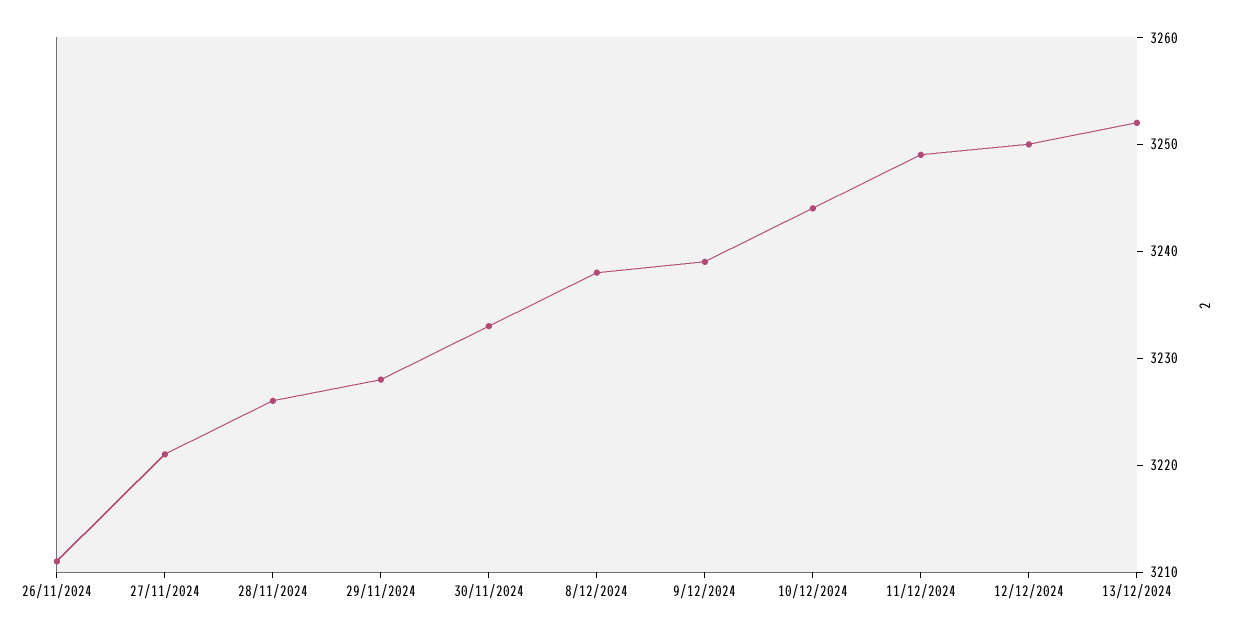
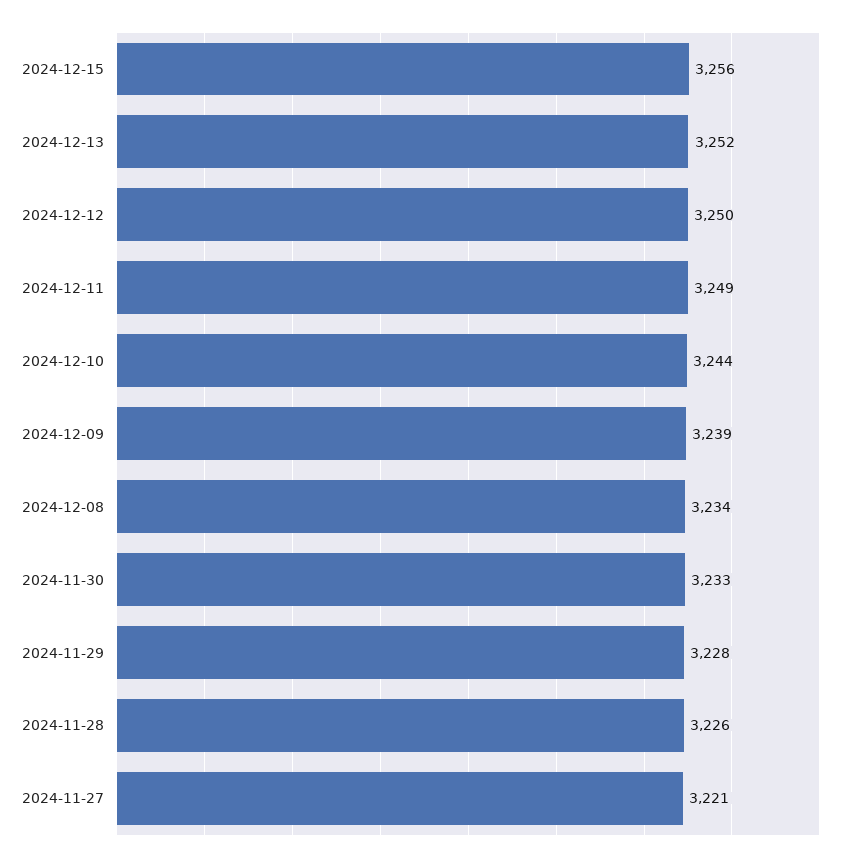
26/11/2024: 3211 -> none
8/12/2024: 3238 -> 3234
2024-12-15: none -> 3256

